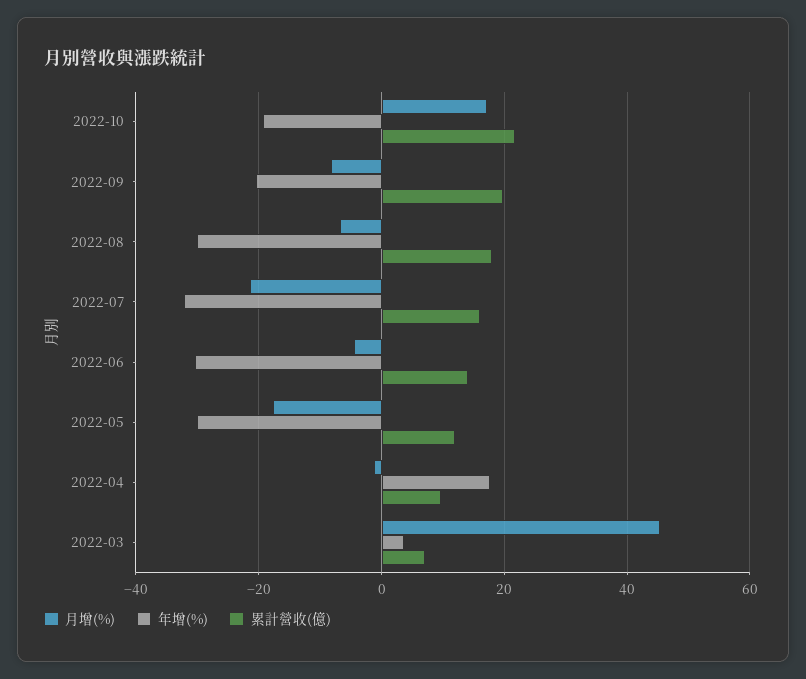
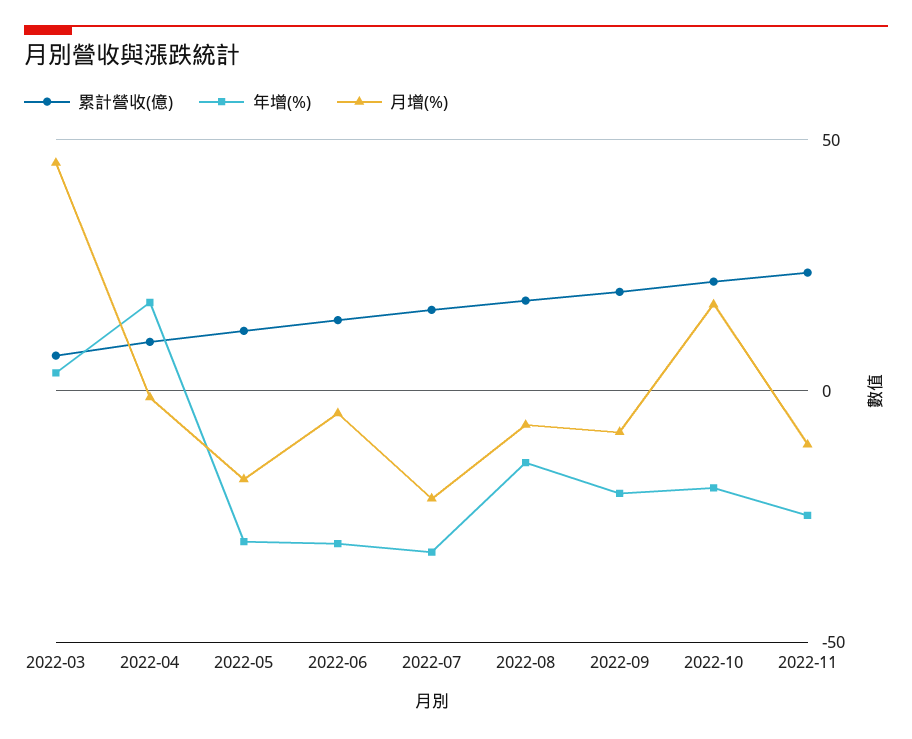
年增(%), 2022-08: -30 -> -15
累計營收(億), 2022-11: none -> 25
年增(%), 2022-11: none -> -25
月增(%), 2022-11: none -> -10

